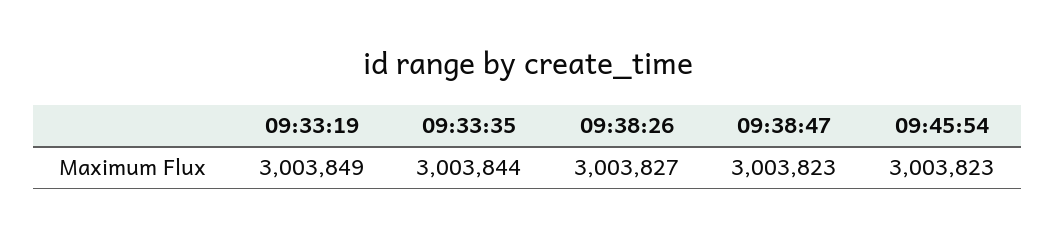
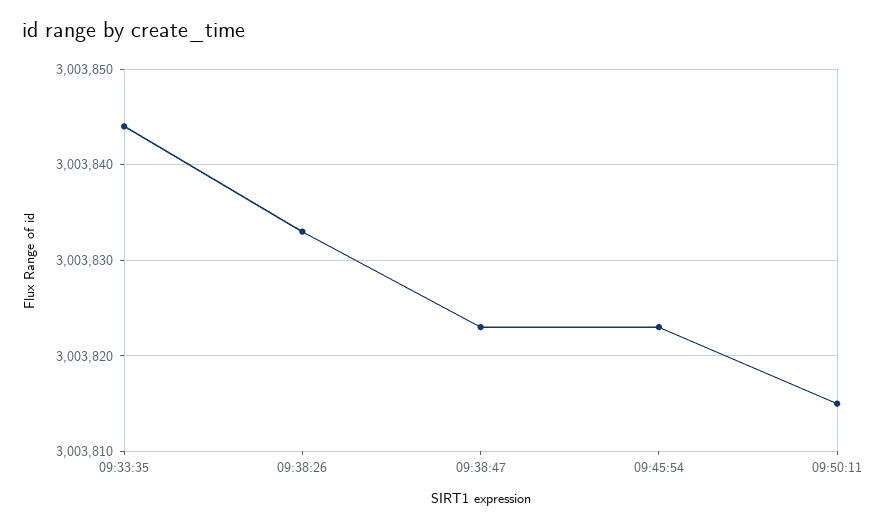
09:33:19: 3003849 -> none
09:38:26: 3003827 -> 3003833
09:50:11: none -> 3003815

